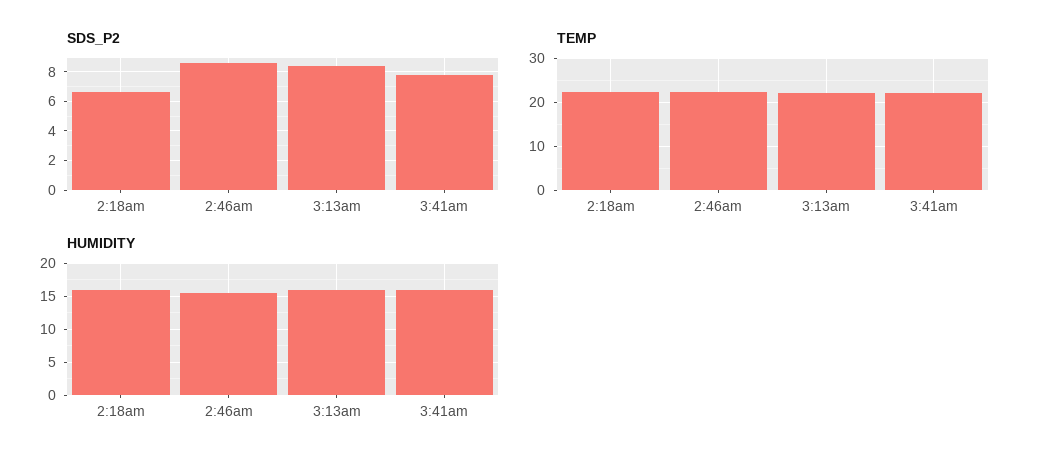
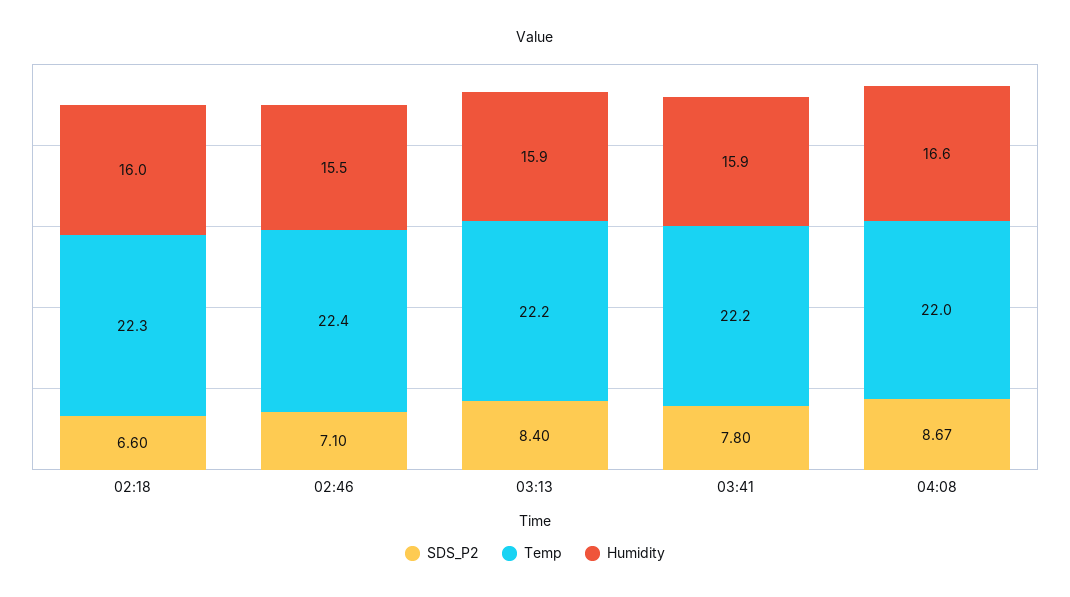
SDS_P2, 2:46am: 8.5 -> 7.1
SDS_P2, 04:08: none -> 8.67
TEMP, 04:08: none -> 22
HUMIDITY, 04:08: none -> 16.6

